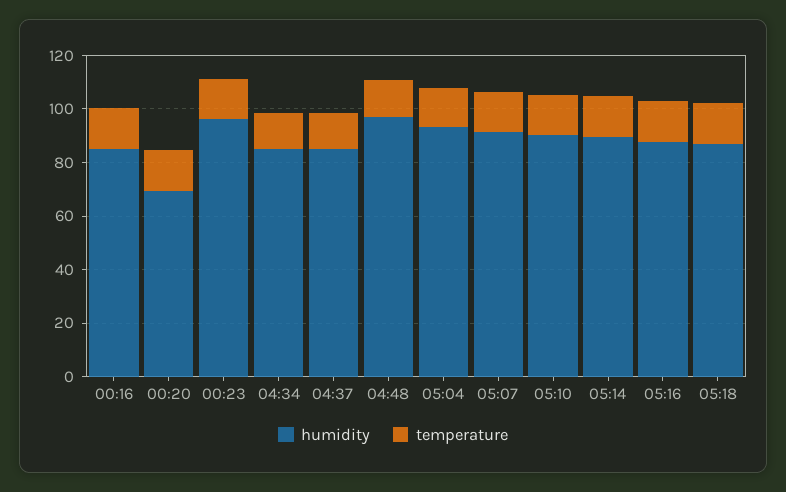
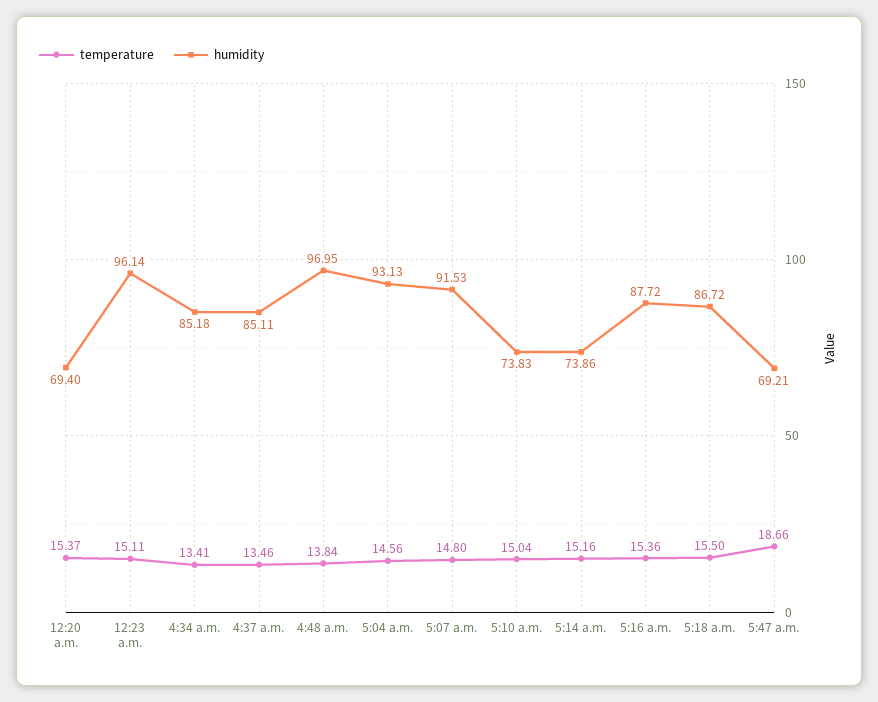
humidity, 00:16: 85 -> none
temperature, 00:16: 15 -> none
humidity, 05:10: 90 -> 73.83
humidity, 05:14: 90 -> 73.86
temperature, 5:47 a.m.: none -> 18.66
humidity, 5:47 a.m.: none -> 69.21

